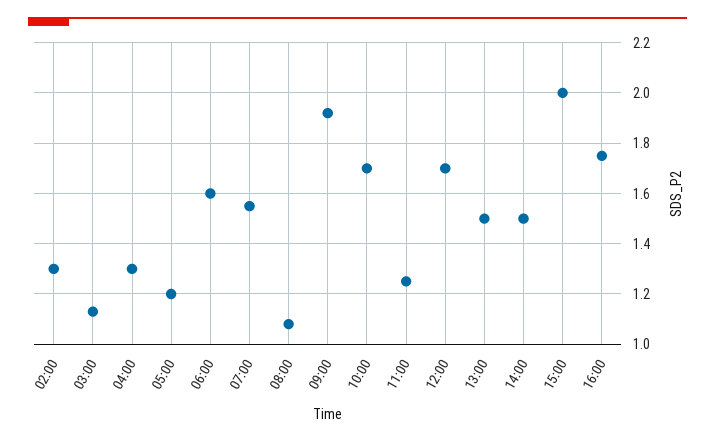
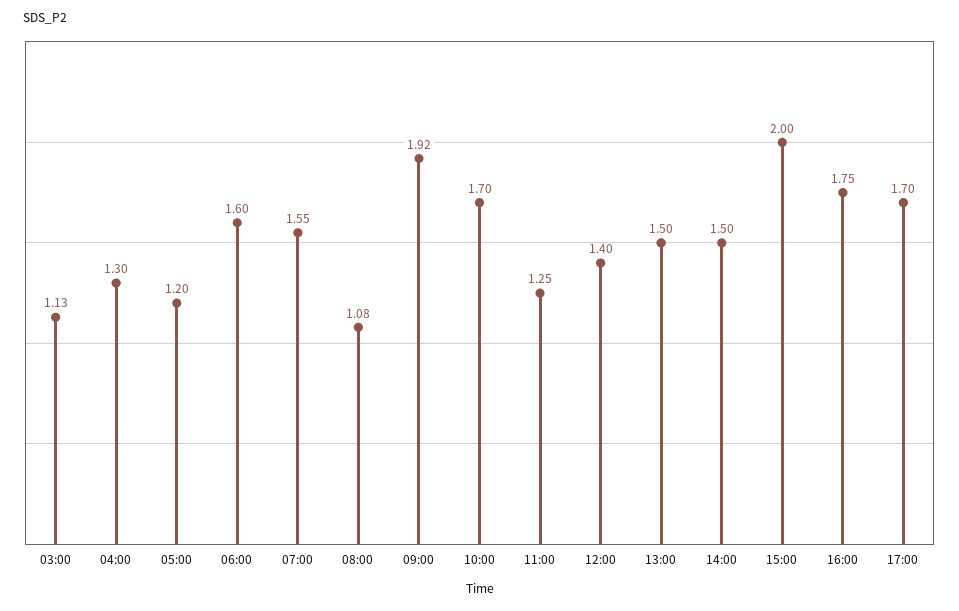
02:00: 1.3 -> none
12:00: 1.7 -> 1.4
17:00: none -> 1.7

